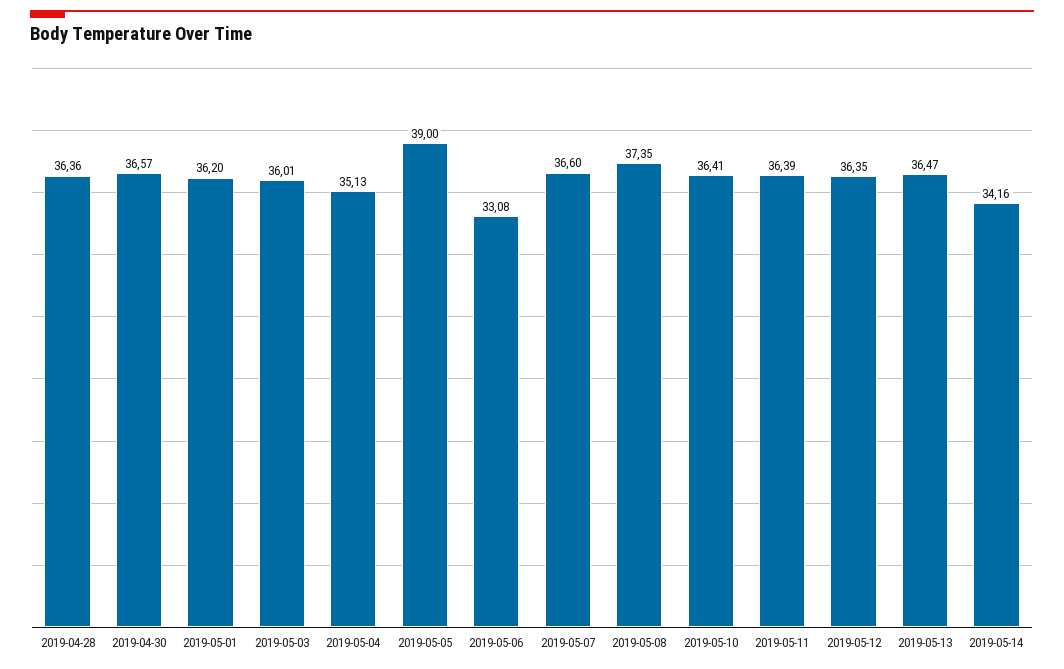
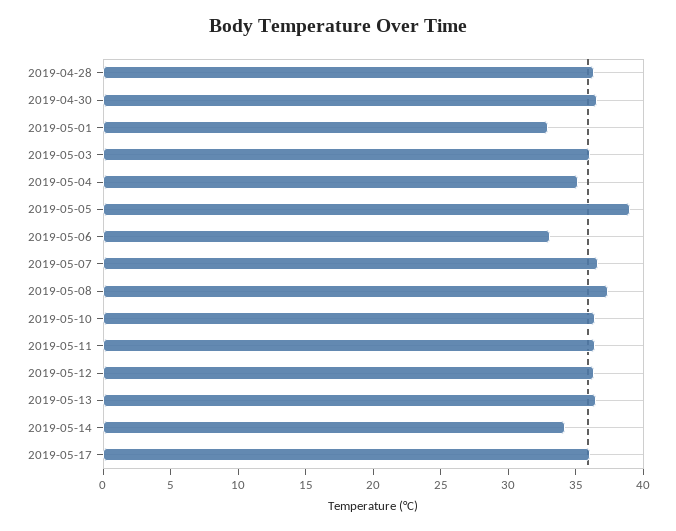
2019-05-01: 36.2 -> 33
2019-05-17: none -> 36

